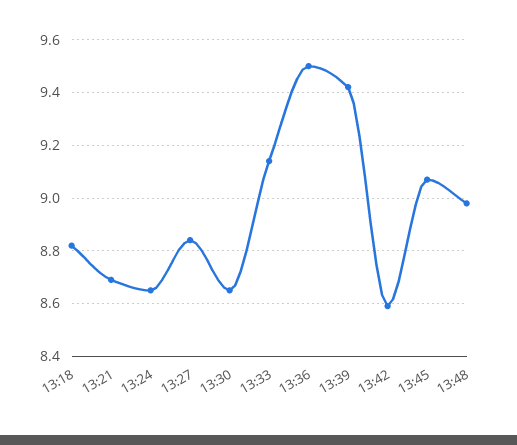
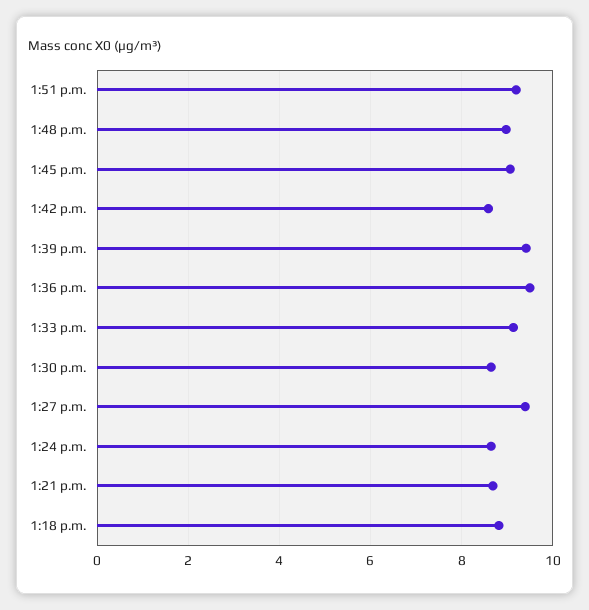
13:27: 8.85 -> 9.4
1:51 p.m.: none -> 9.2

